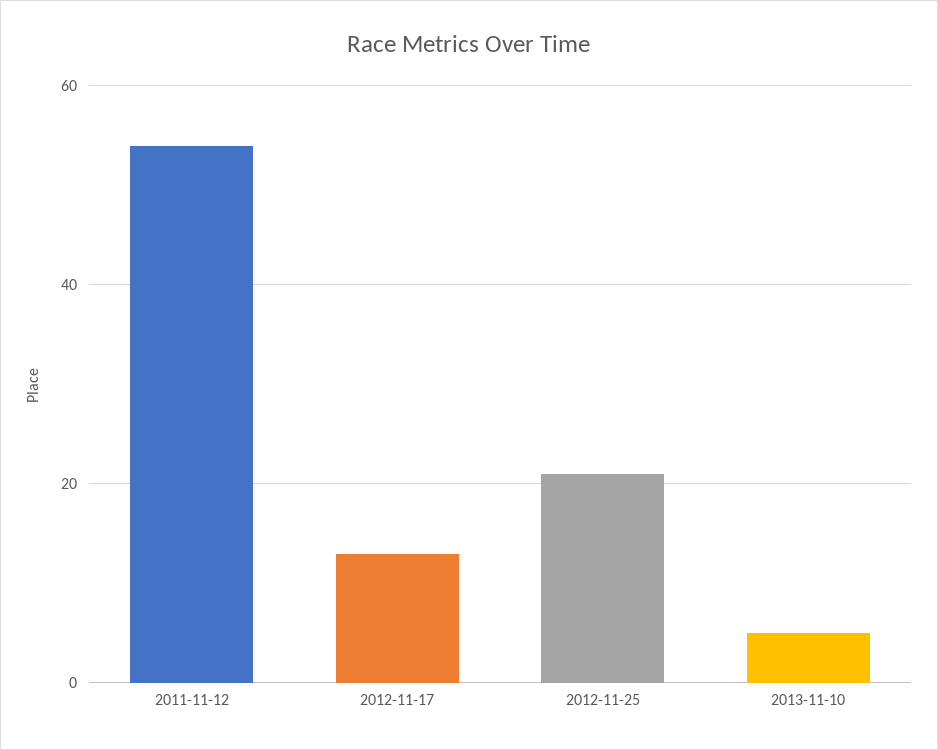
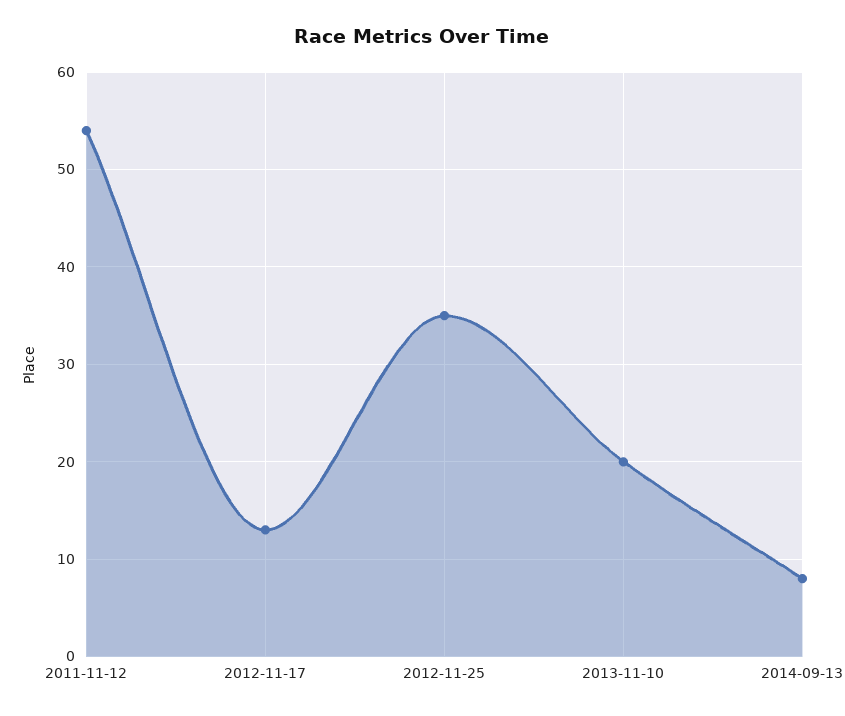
2012-11-25: 20 -> 35
2013-11-10: 5 -> 20
2014-09-13: none -> 8

